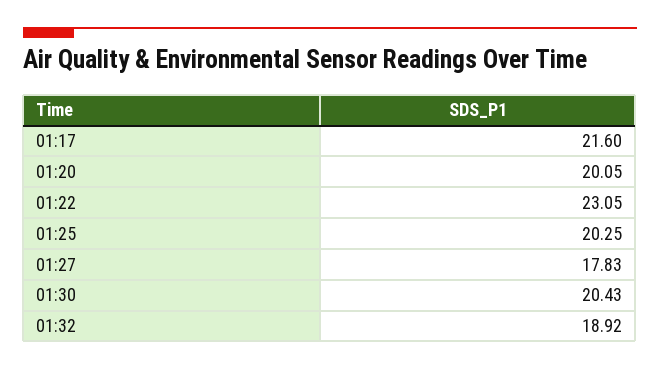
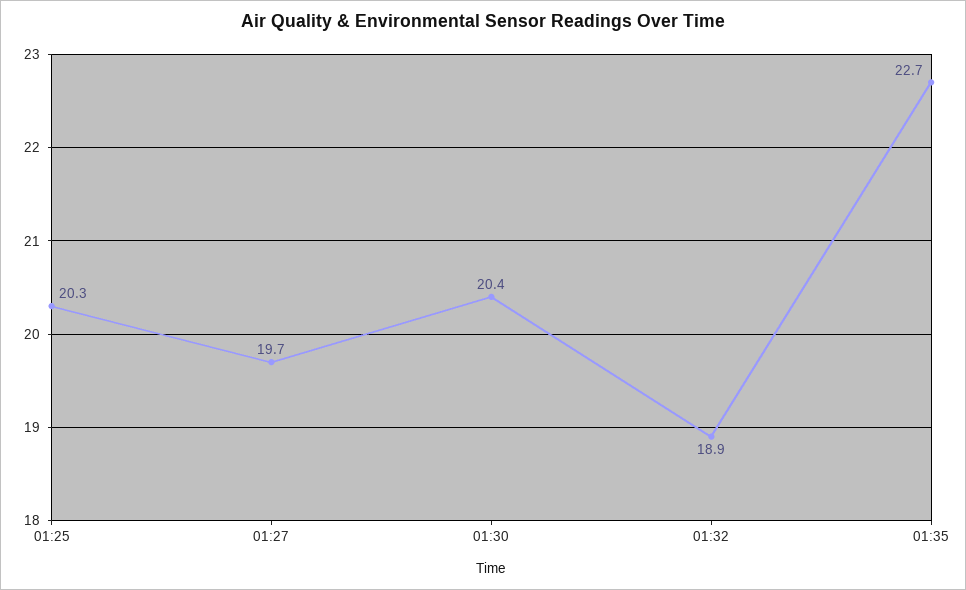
01:17: 21.6 -> none
01:20: 20.05 -> none
01:22: 23.05 -> none
01:27: 17.83 -> 19.7
01:35: none -> 22.7

